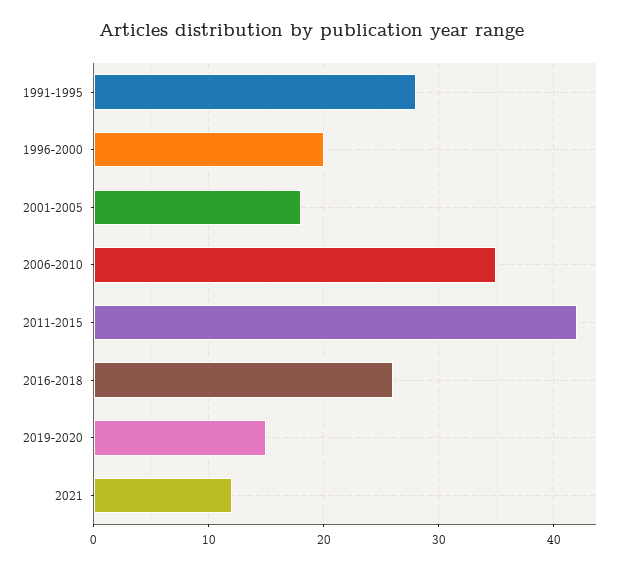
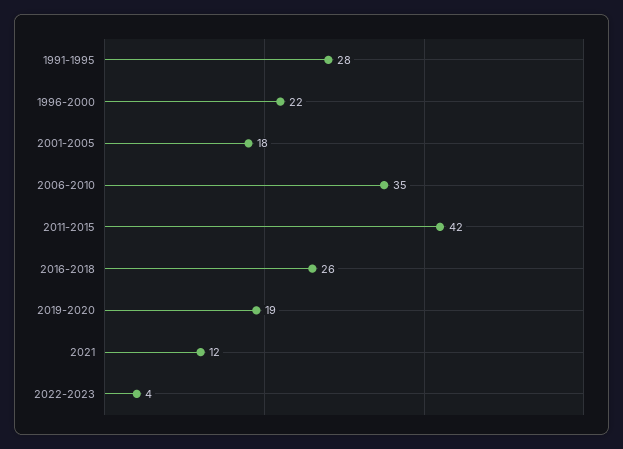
1996-2000: 20 -> 22
2019-2020: 15 -> 19
2022-2023: none -> 4

